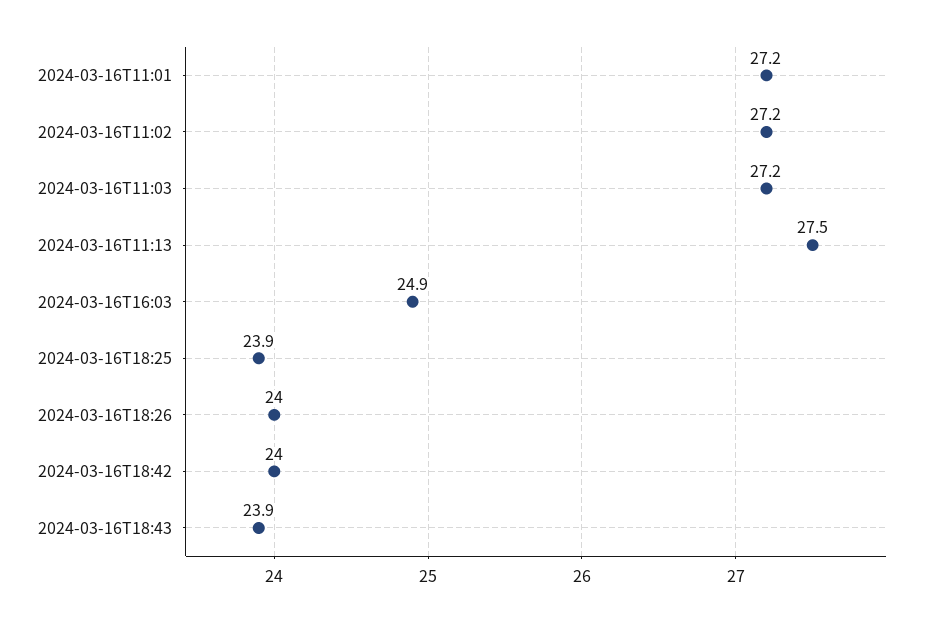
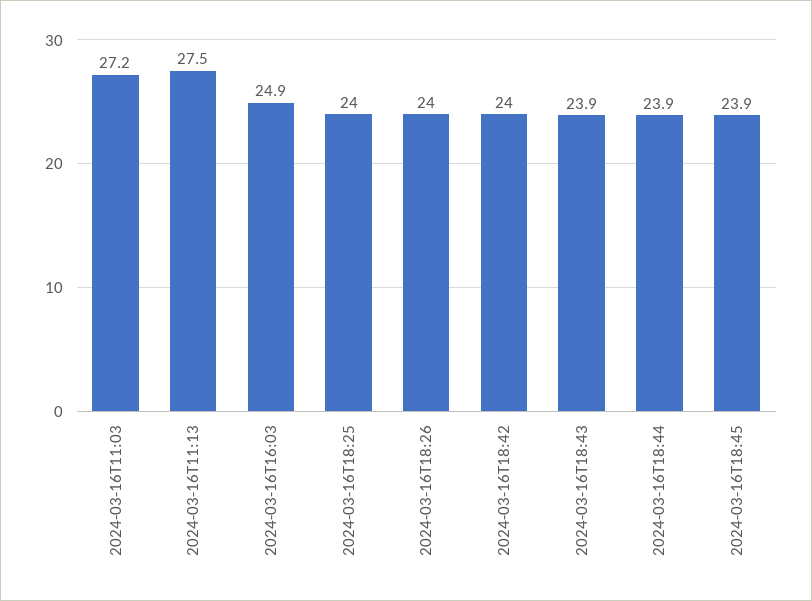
2024-03-16T11:01: 27.2 -> none
2024-03-16T11:02: 27.2 -> none
2024-03-16T18:25: 23.9 -> 24
2024-03-16T18:44: none -> 23.9
2024-03-16T18:45: none -> 23.9

